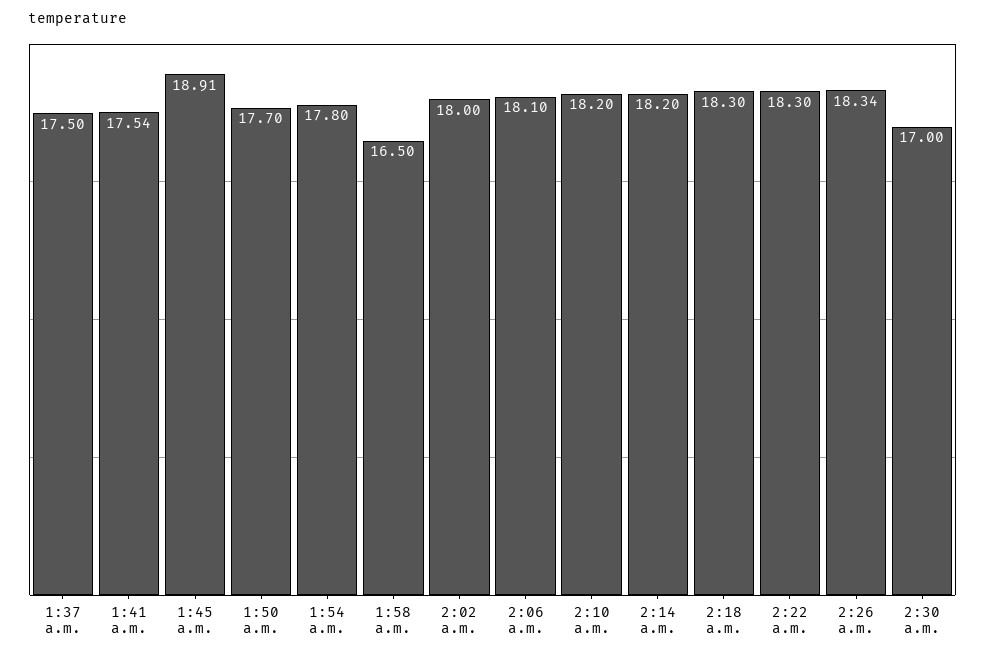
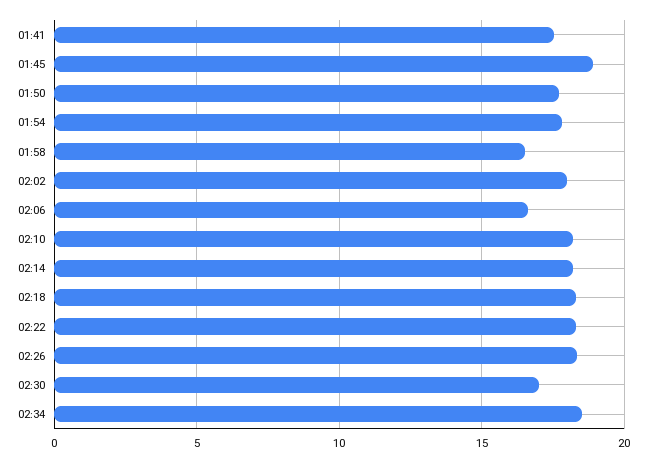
1:37 a.m.: 17.5 -> none
2:06 a.m.: 18.1 -> 16.5
02:34: none -> 18.5

